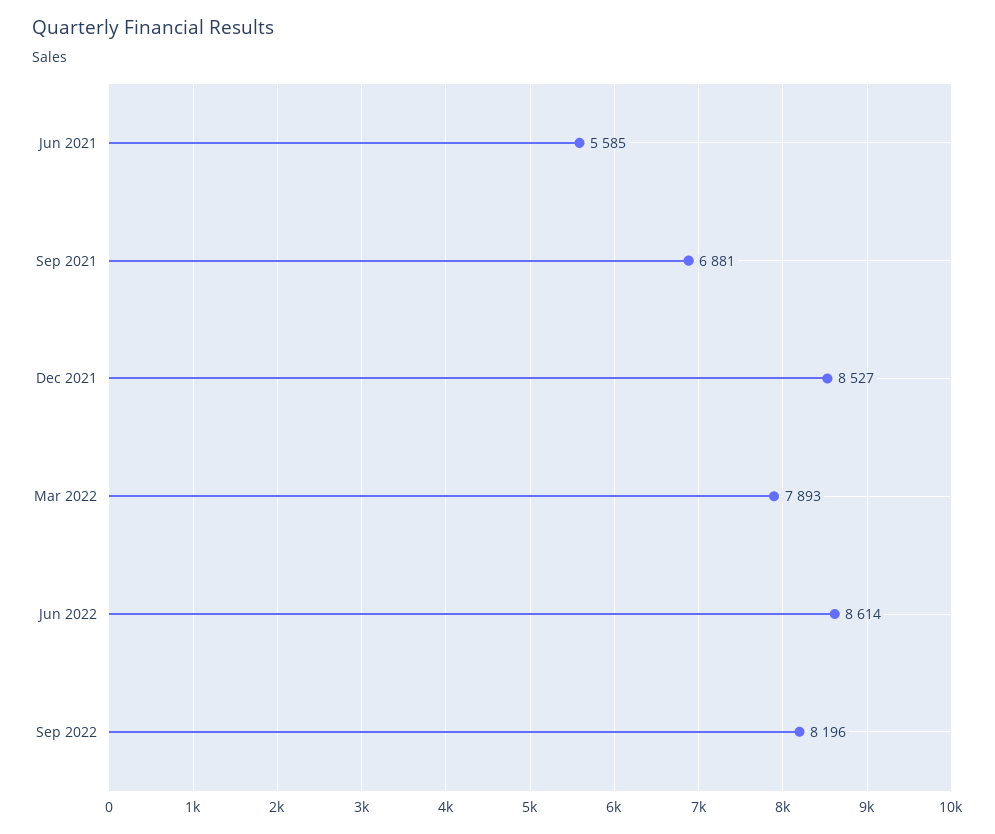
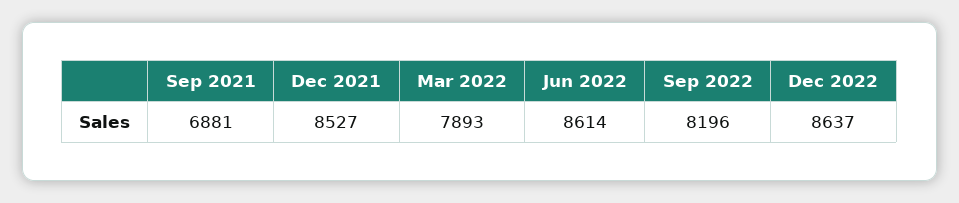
Jun 2021: 5585 -> none
Dec 2022: none -> 8637

